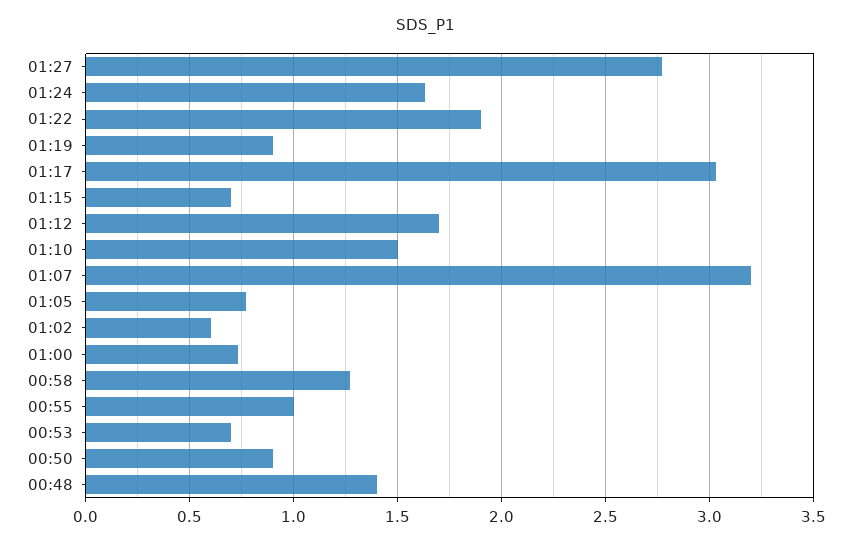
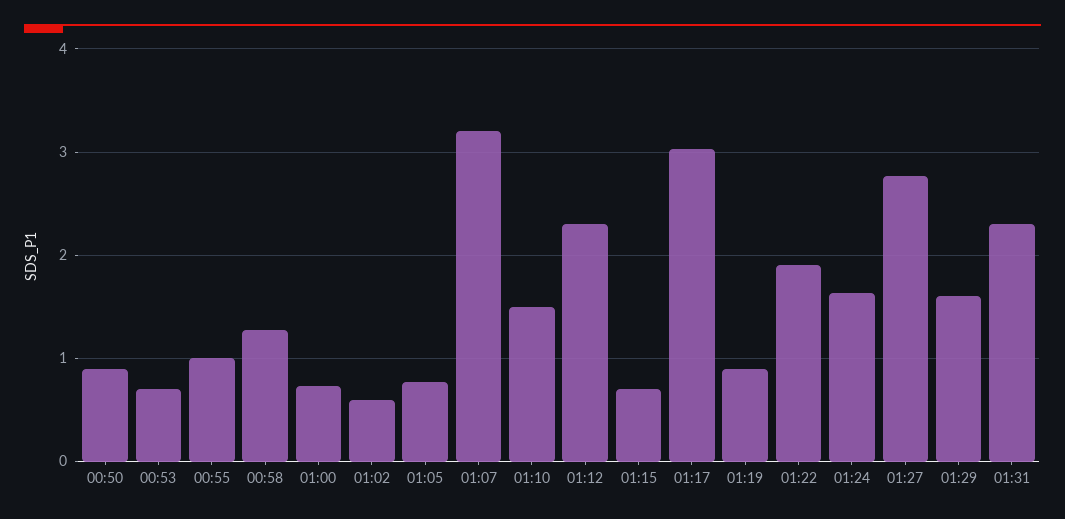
01:12: 1.7 -> 2.3
00:48: 1.4 -> none
01:29: none -> 1.6
01:31: none -> 2.3

